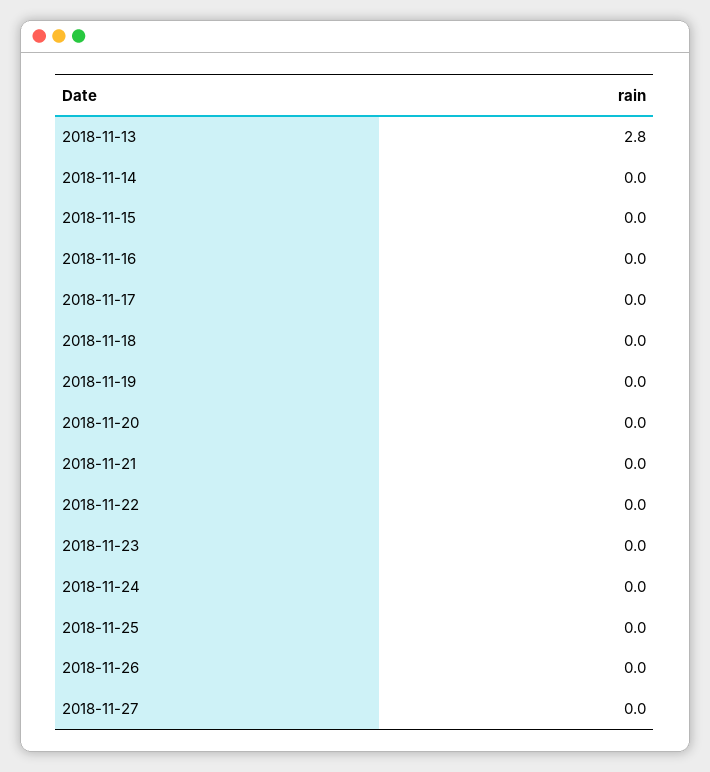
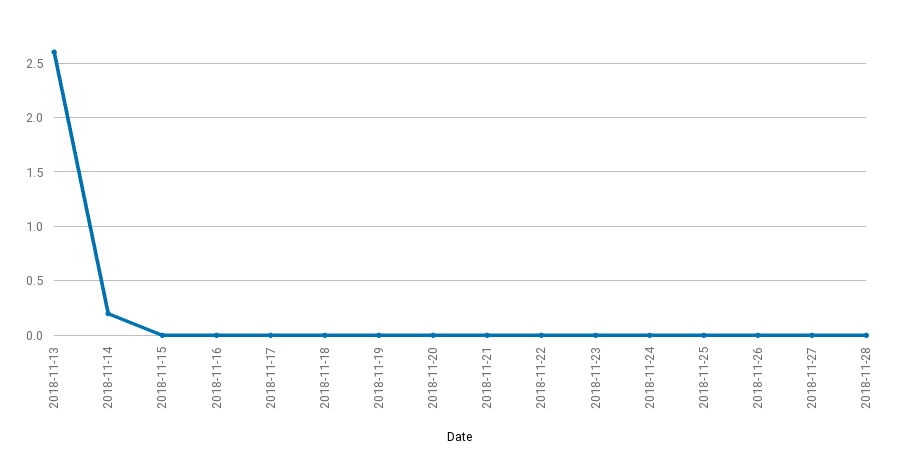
2018-11-13: 2.8 -> 2.6
2018-11-14: 0 -> 0.2
2018-11-28: none -> 0

